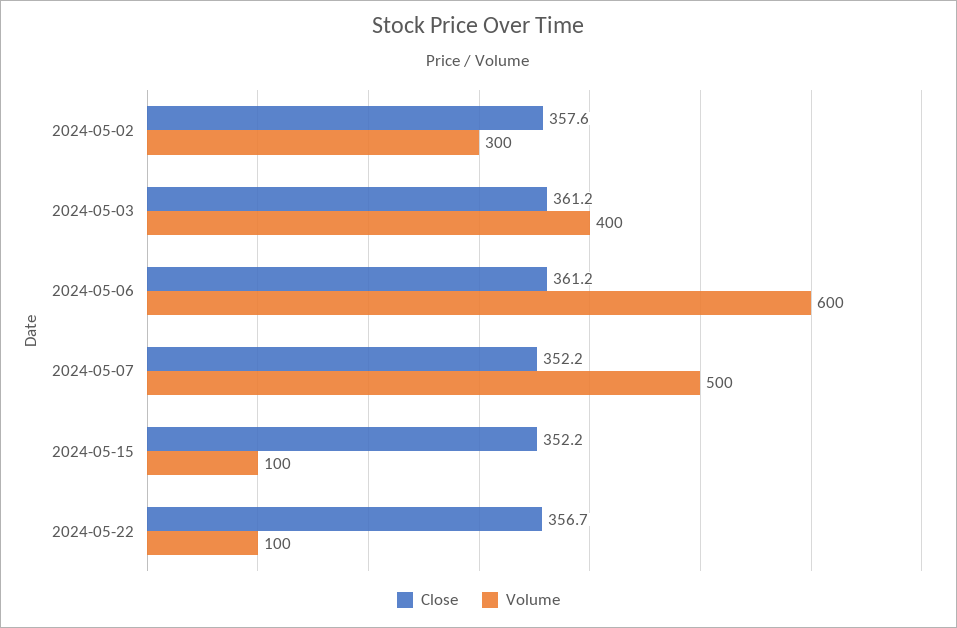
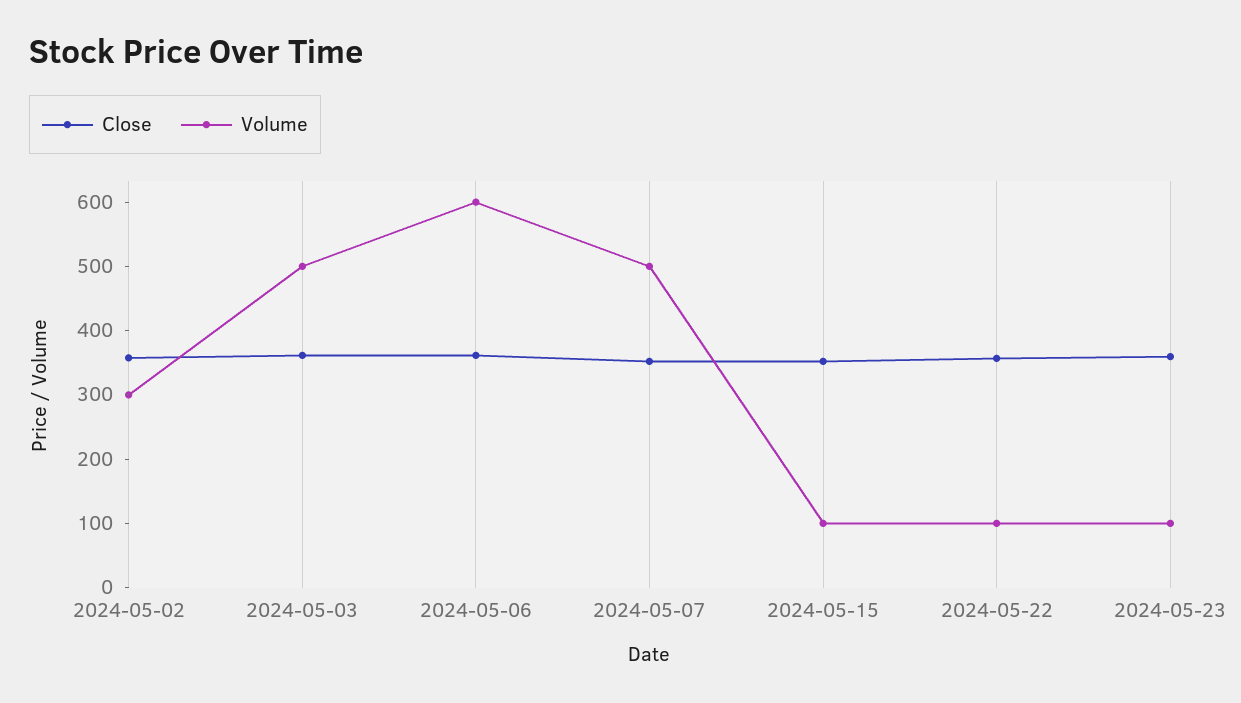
Volume, 2024-05-03: 400 -> 500
Close, 2024-05-23: none -> 360
Volume, 2024-05-23: none -> 100

